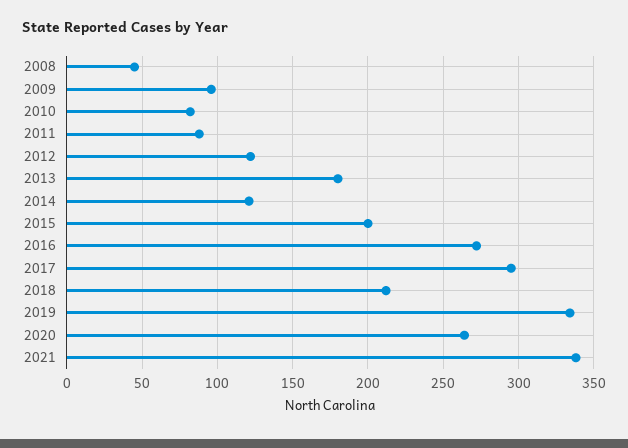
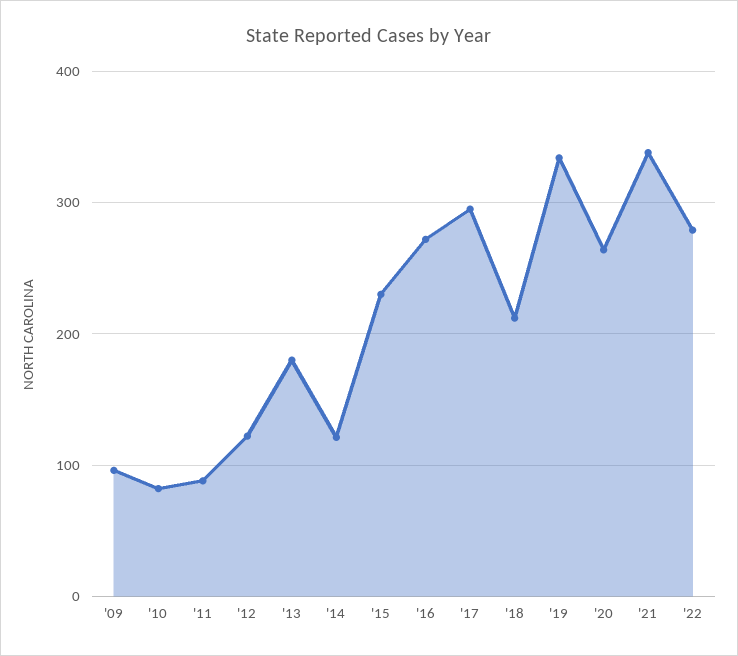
2008: 45 -> none
2015: 200 -> 230
'22: none -> 280

